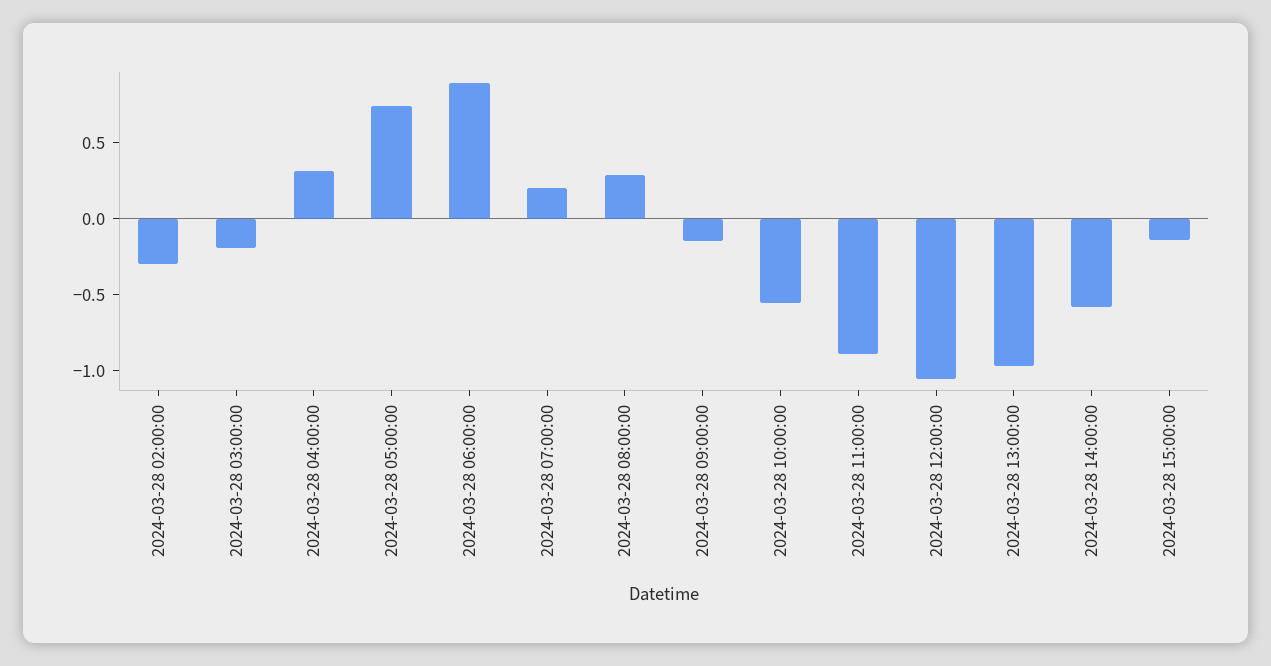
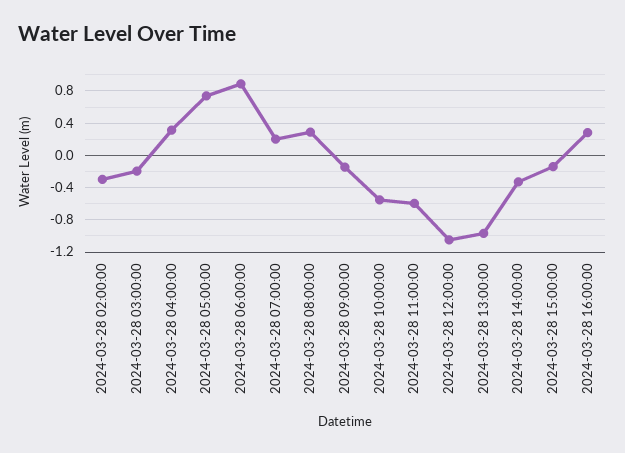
2024-03-28 11:00:00: -0.9 -> -0.6
2024-03-28 14:00:00: -0.6 -> -0.3
2024-03-28 16:00:00: none -> 0.3

